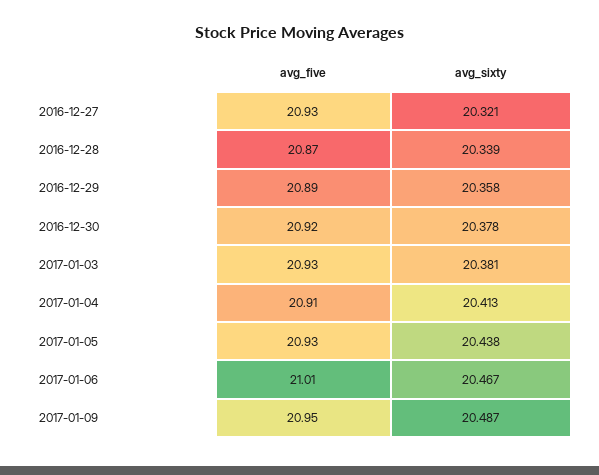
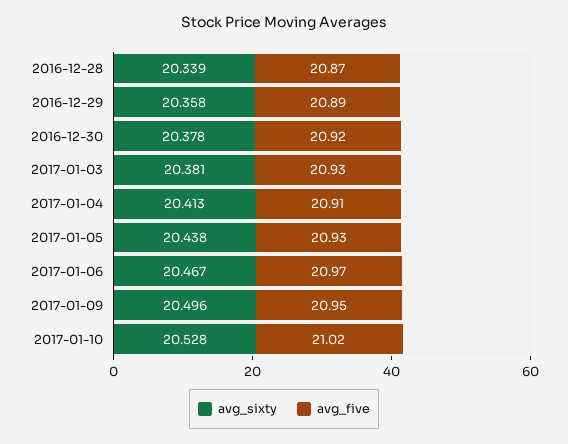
avg_five, 2016-12-27: 20.93 -> none
avg_sixty, 2016-12-27: 20.321 -> none
avg_five, 2017-01-06: 21.01 -> 20.97
avg_sixty, 2017-01-09: 20.487 -> 20.496
avg_sixty, 2017-01-10: none -> 20.528
avg_five, 2017-01-10: none -> 21.02

